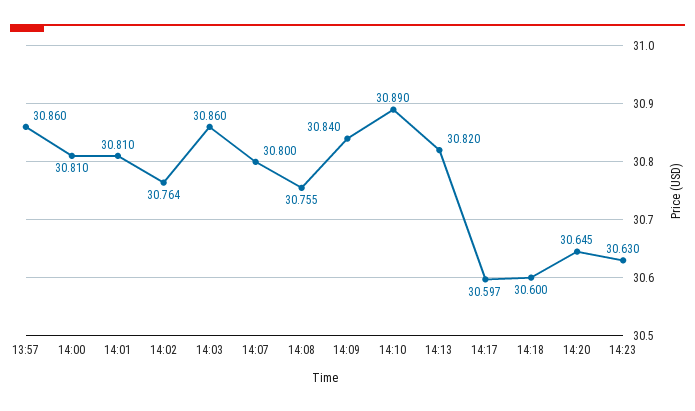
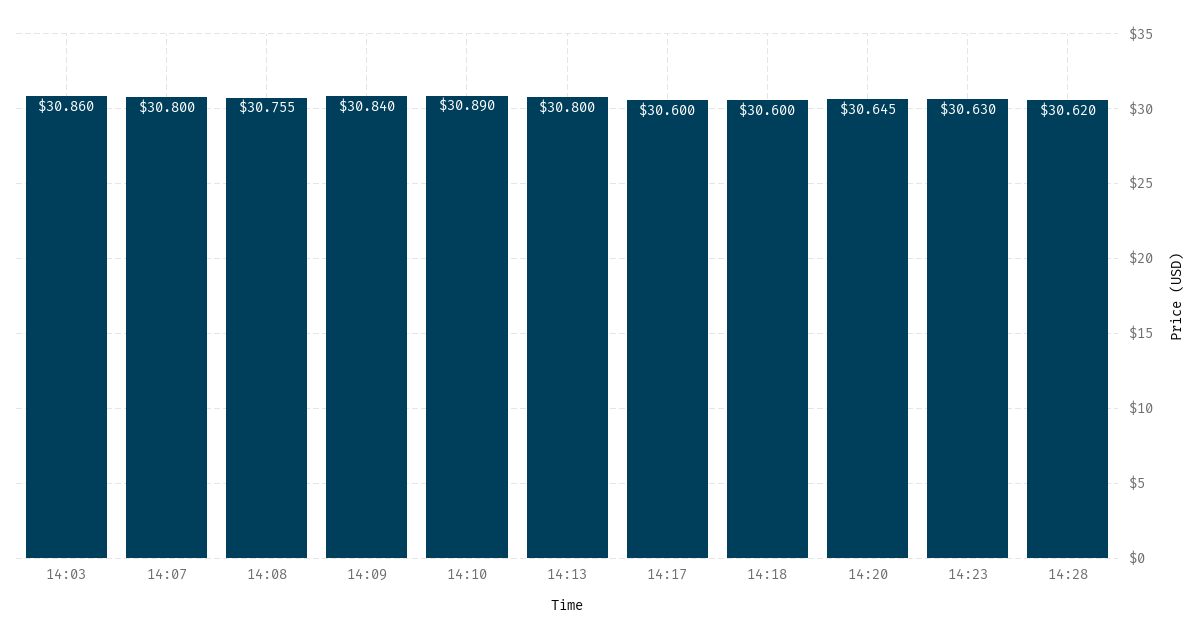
13:57: 30.86 -> none
14:00: 30.81 -> none
14:01: 30.81 -> none
14:02: 30.764 -> none
14:13: 30.82 -> 30.8
14:17: 30.597 -> 30.6
14:28: none -> 30.62

